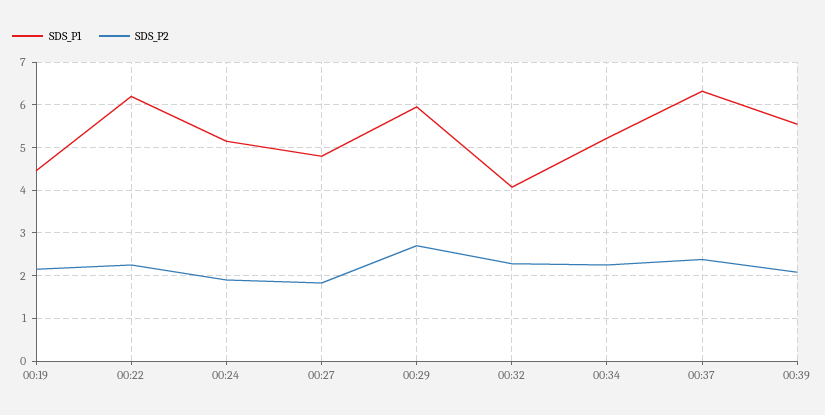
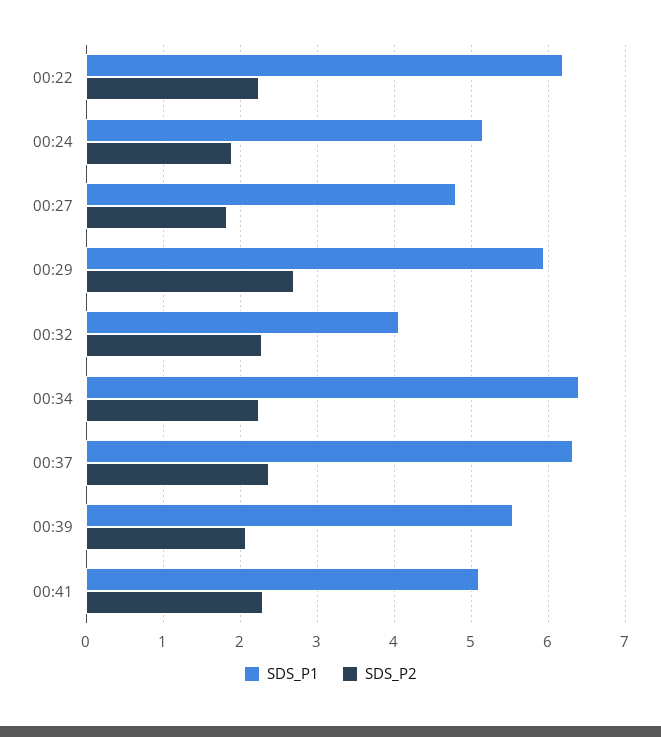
SDS_P1, 00:19: 4.4 -> none
SDS_P2, 00:19: 2.2 -> none
SDS_P1, 00:34: 5.2 -> 6.4
SDS_P1, 00:41: none -> 5.1
SDS_P2, 00:41: none -> 2.3

